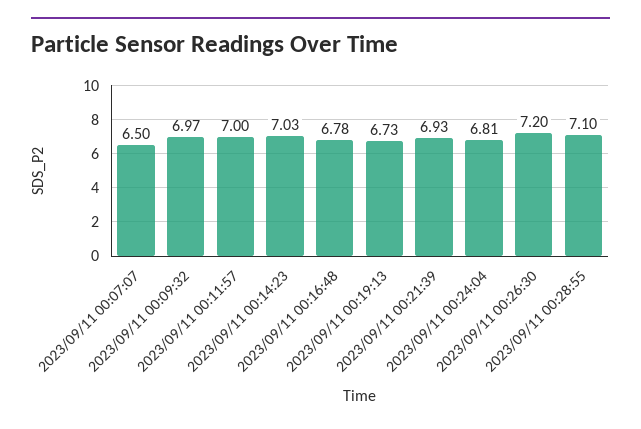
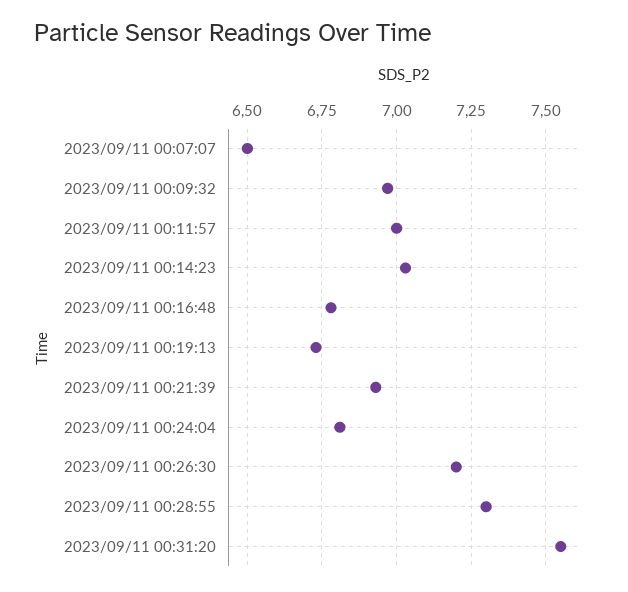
2023/09/11 00:28:55: 7.1 -> 7.3
2023/09/11 00:31:20: none -> 7.55

